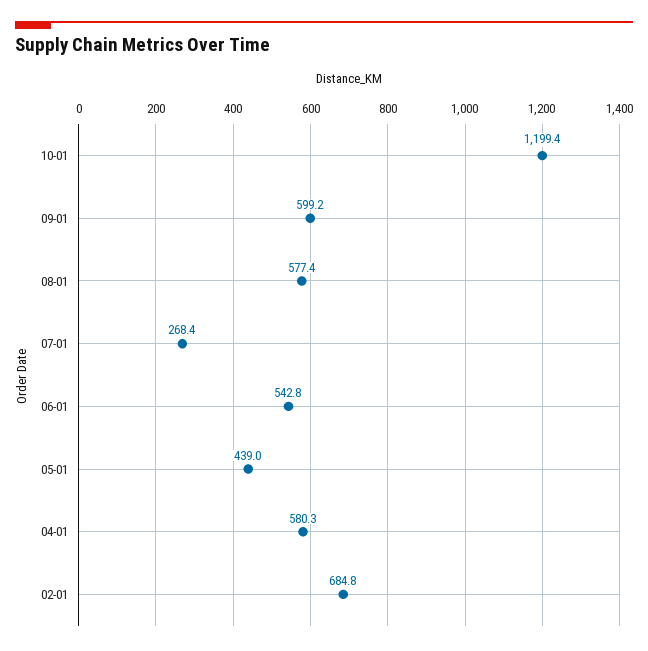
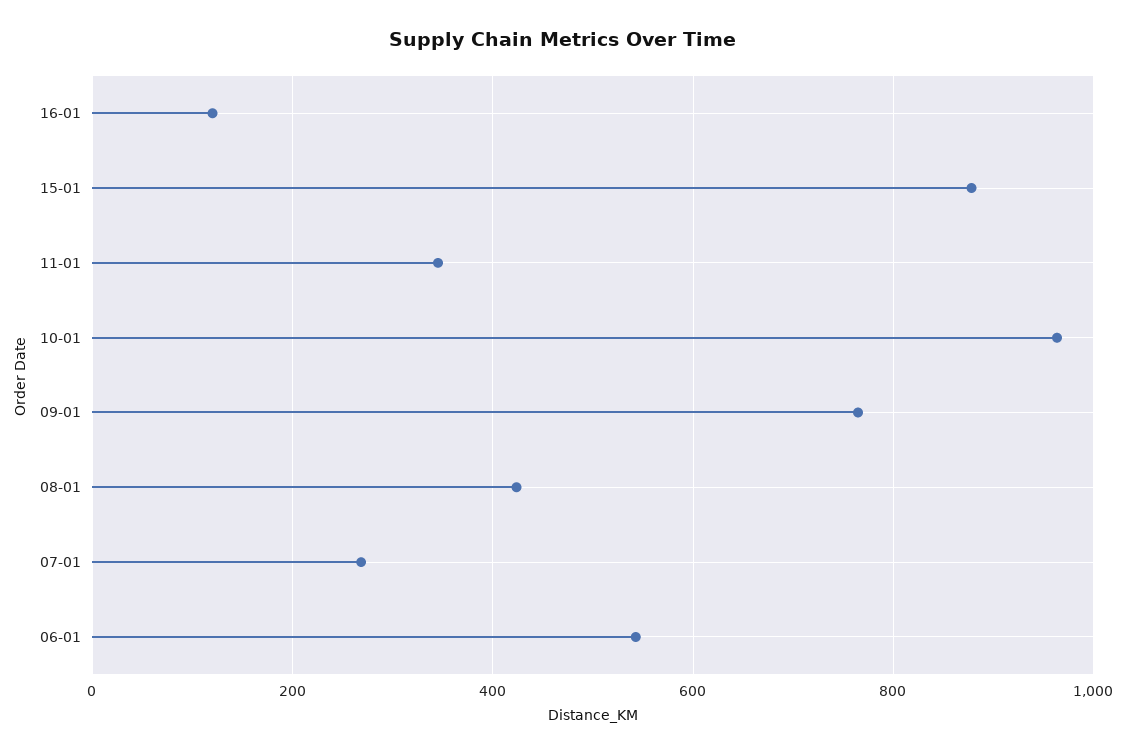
10-01: 1199.4 -> 960
09-01: 599.2 -> 760
08-01: 577.4 -> 420
05-01: 439 -> none
04-01: 580.3 -> none
02-01: 684.8 -> none
16-01: none -> 120
15-01: none -> 880
11-01: none -> 340

